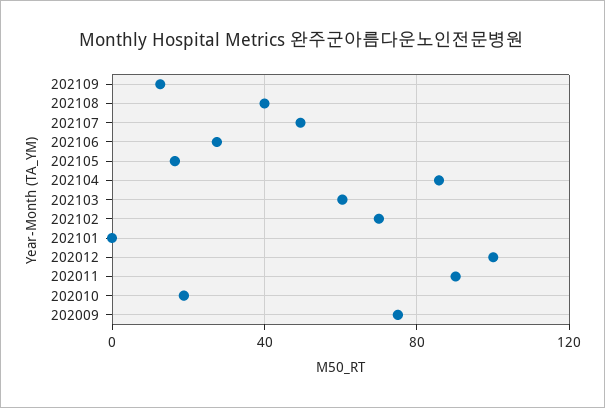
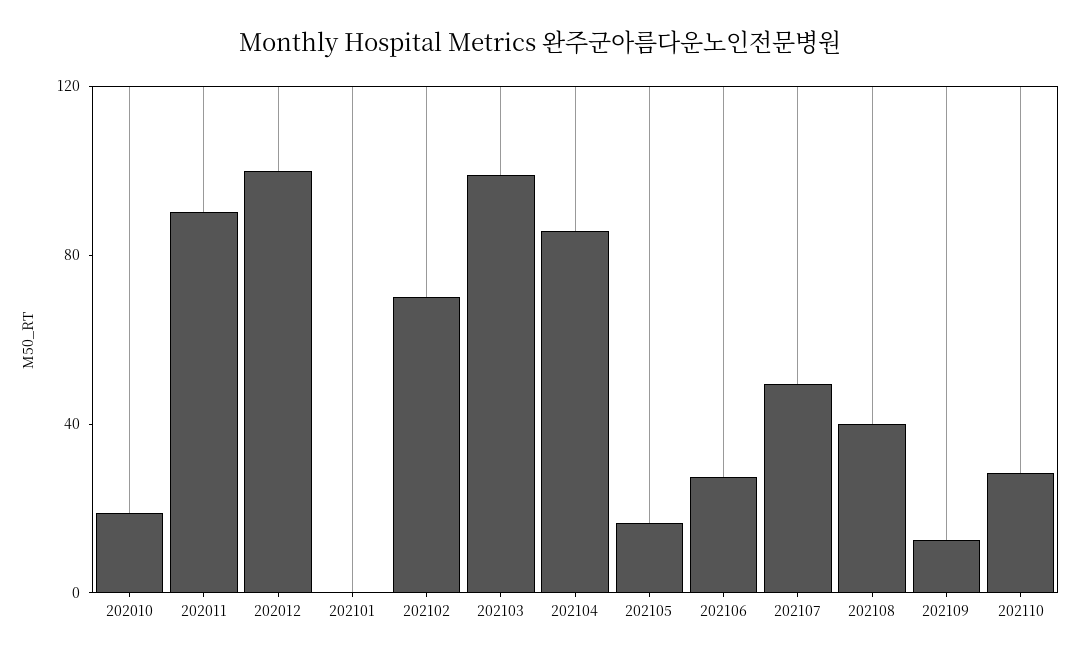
202103: 60 -> 100
202009: 75 -> none
202110: none -> 30

